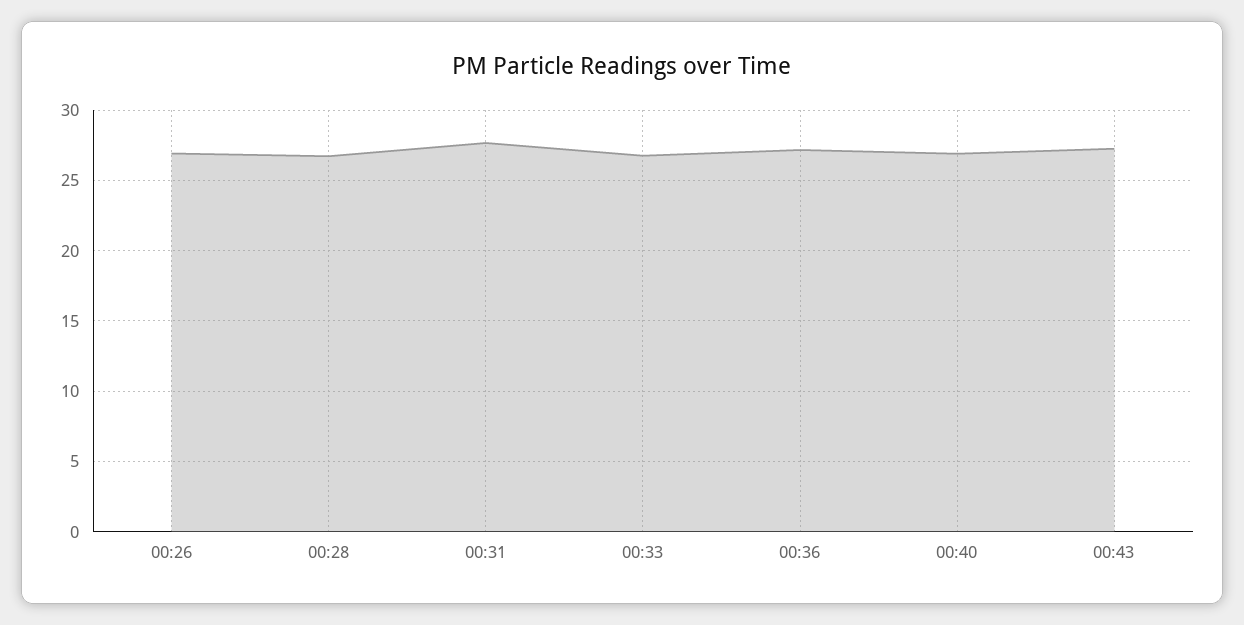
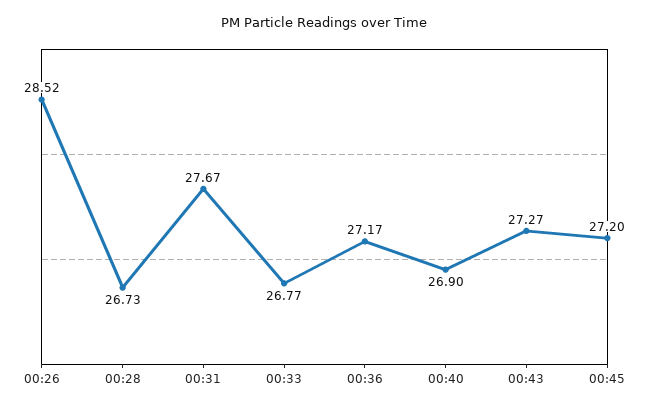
00:26: 27 -> 28.52
00:45: none -> 27.2

